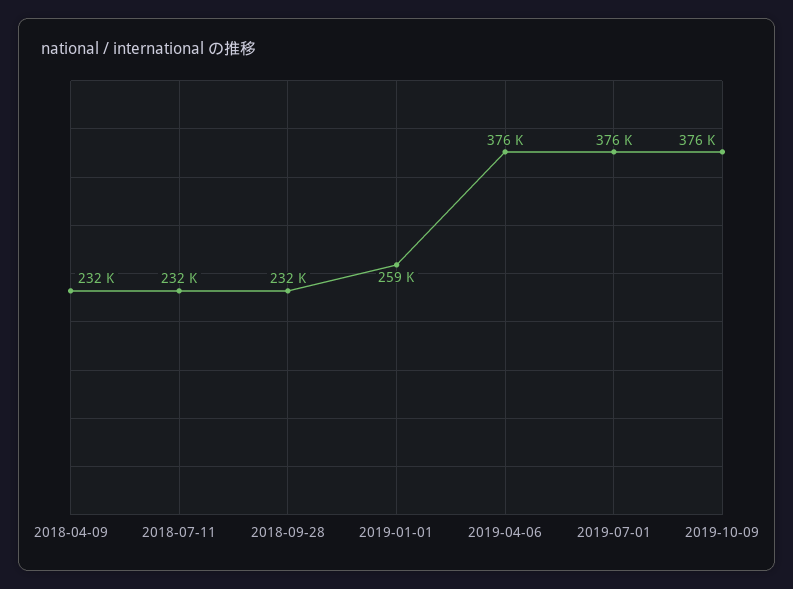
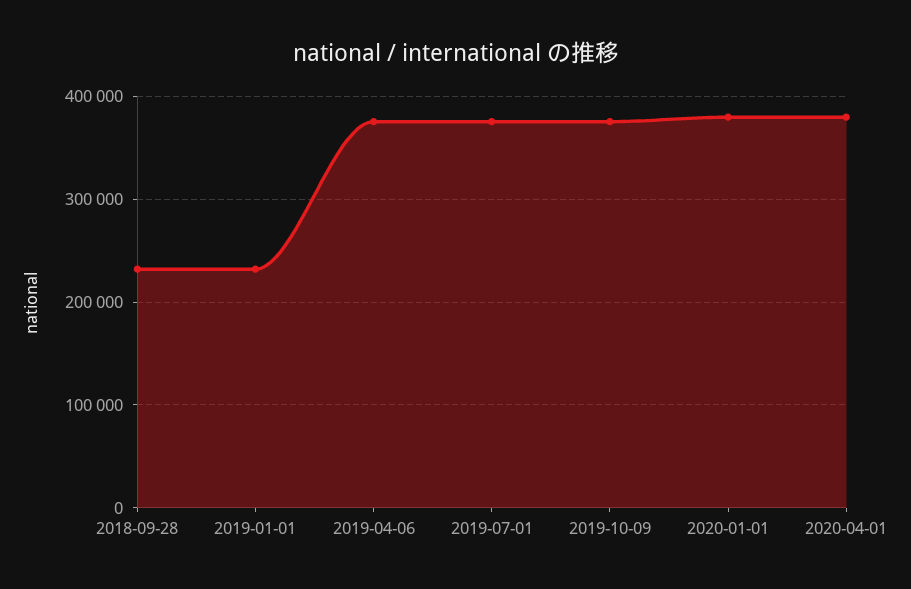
2018-04-09: 232000 -> none
2018-07-11: 232000 -> none
2019-01-01: 259000 -> 230000
2020-01-01: none -> 380000
2020-04-01: none -> 380000

